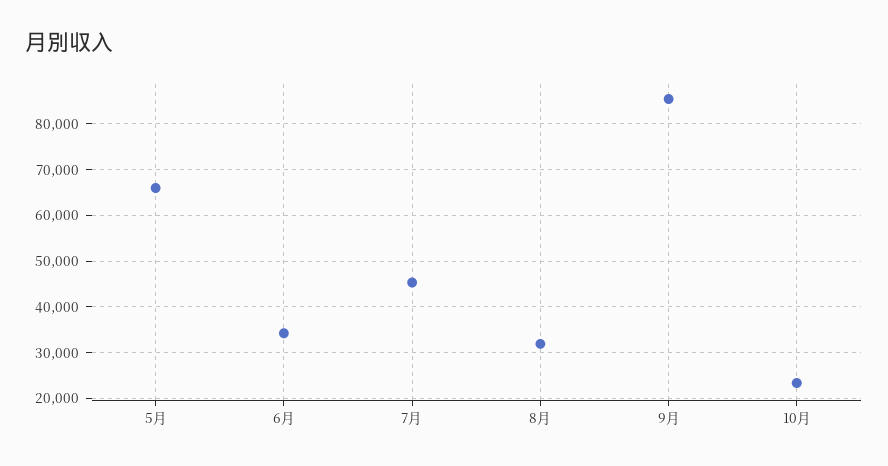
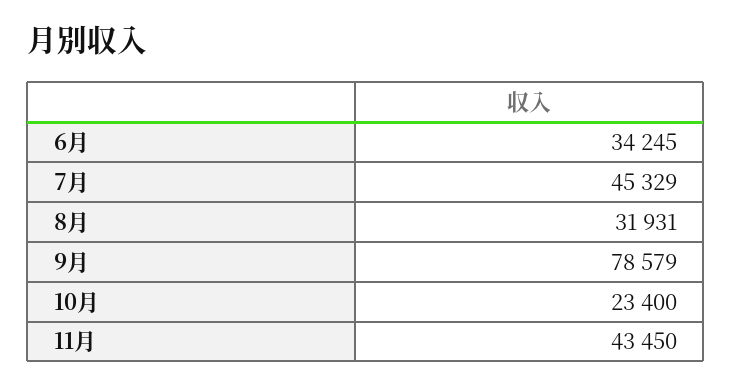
5月: 66000 -> none
9月: 86000 -> 78579
11月: none -> 43450

